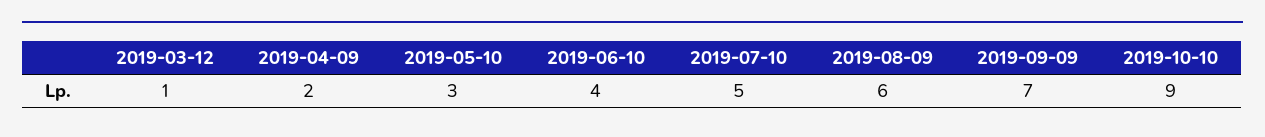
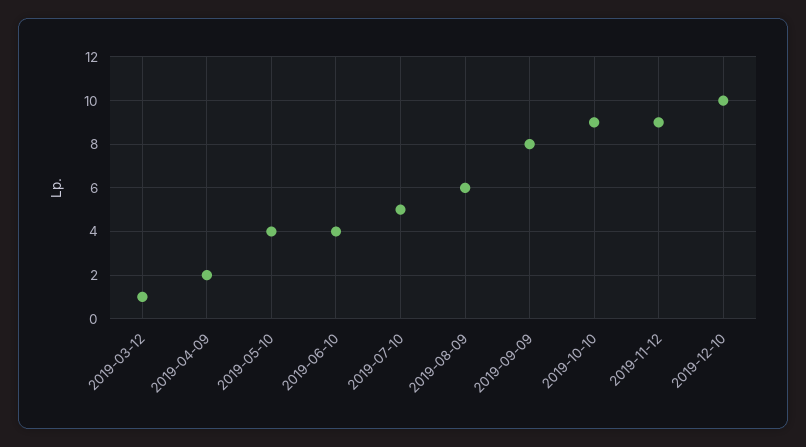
2019-05-10: 3 -> 4
2019-09-09: 7 -> 8
2019-11-12: none -> 9
2019-12-10: none -> 10

